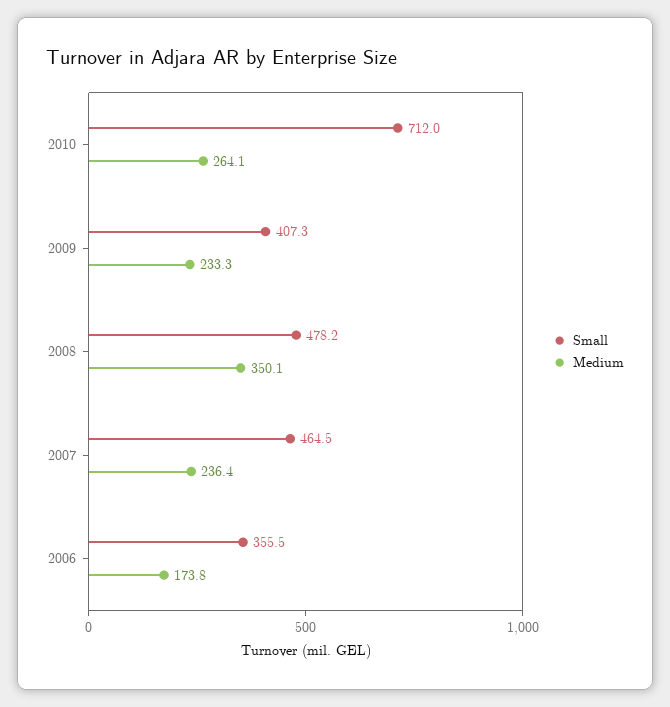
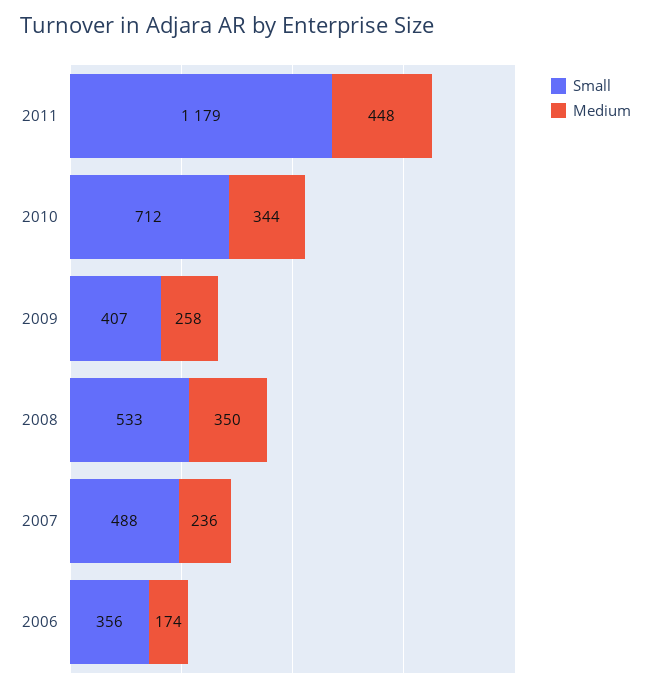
Medium, 2010: 264.1 -> 344
Medium, 2009: 233.3 -> 258
Small, 2008: 478.2 -> 533
Small, 2007: 464.5 -> 488
Small, 2011: none -> 1179
Medium, 2011: none -> 448

